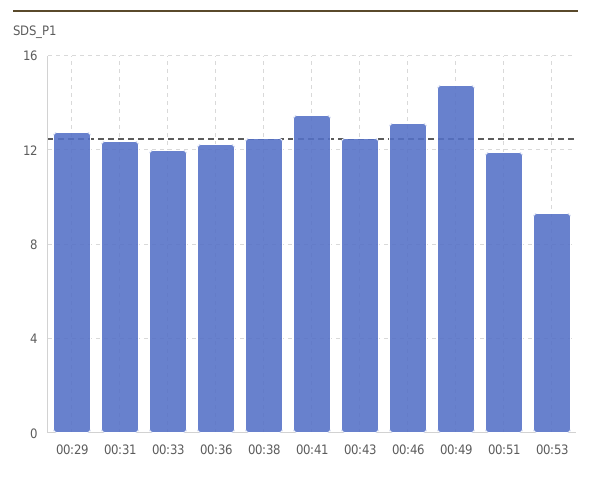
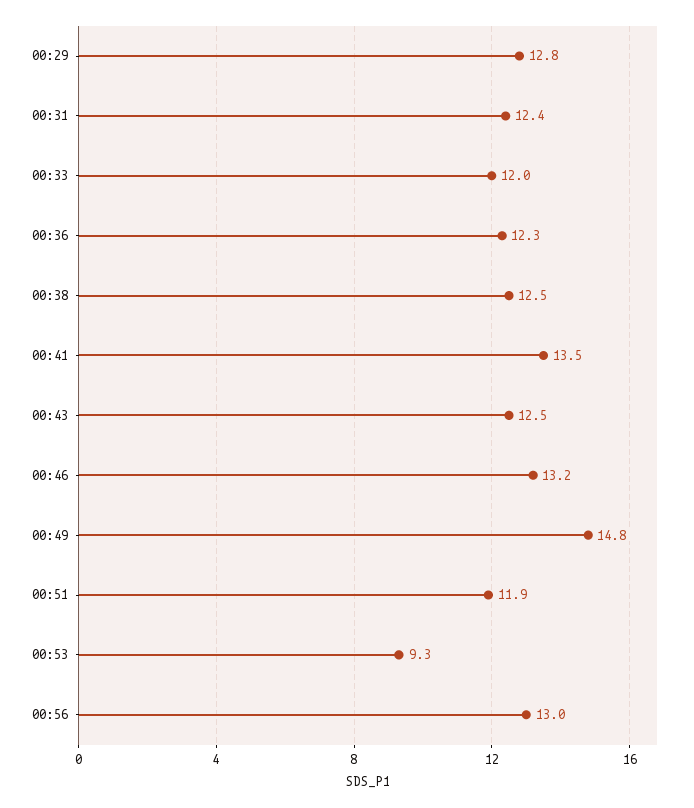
00:56: none -> 13

